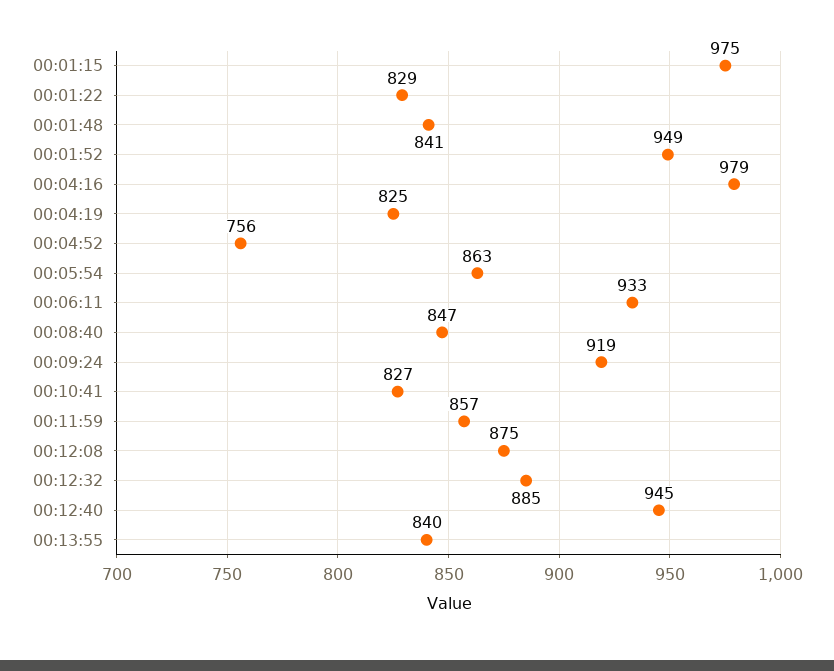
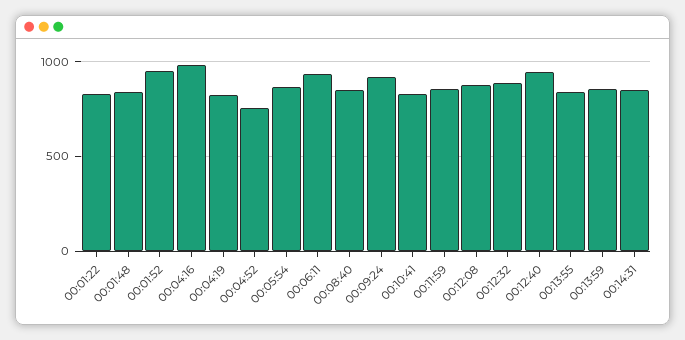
00:01:15: 975 -> none
00:13:59: none -> 850
00:14:31: none -> 850

